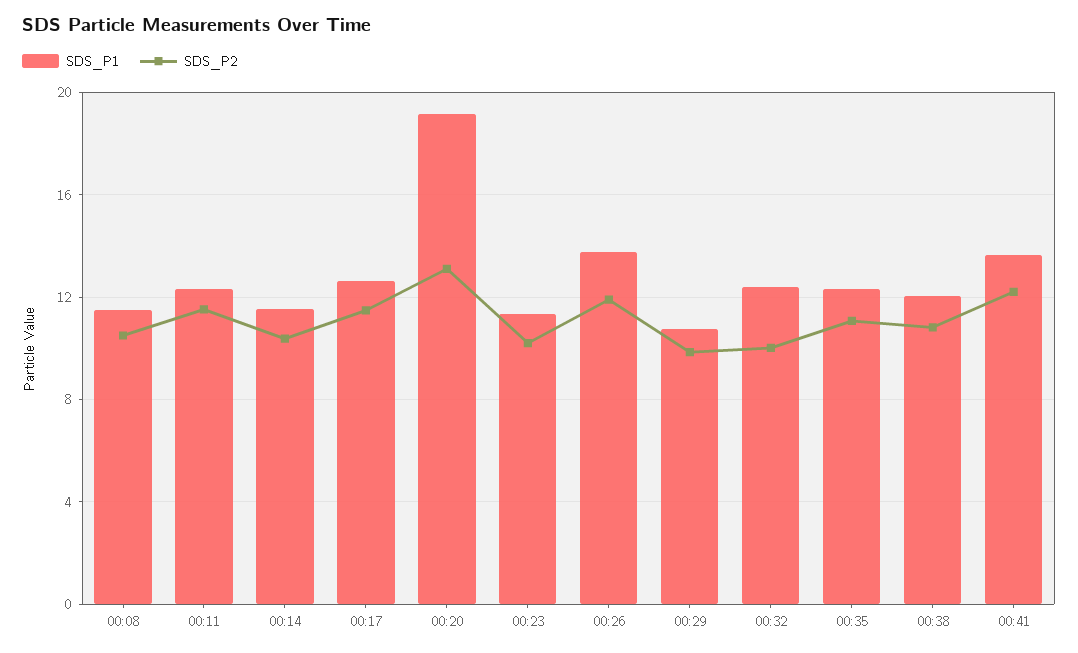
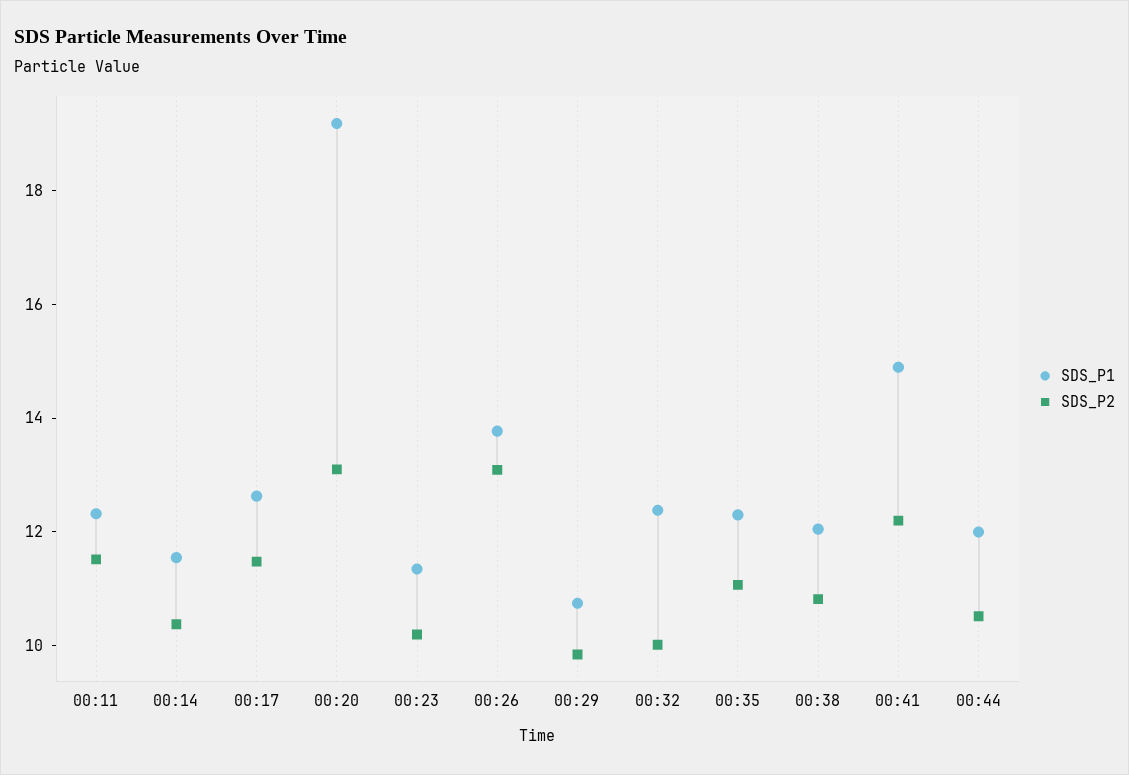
SDS_P1, 00:08: 11.5 -> none
SDS_P2, 00:08: 10.5 -> none
SDS_P2, 00:26: 12 -> 13
SDS_P1, 00:41: 13.5 -> 15
SDS_P1, 00:44: none -> 12
SDS_P2, 00:44: none -> 10.5

